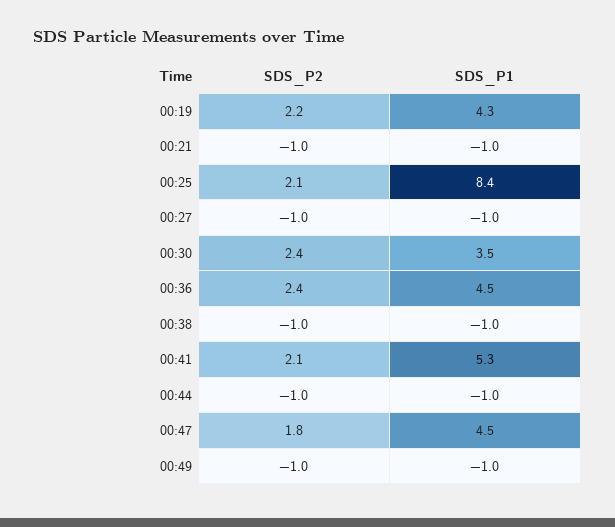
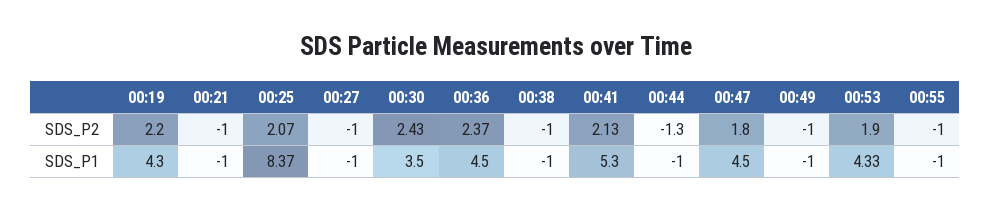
SDS_P2, 00:44: -1 -> -1.3
SDS_P2, 00:53: none -> 1.9
SDS_P2, 00:55: none -> -1
SDS_P1, 00:53: none -> 4.33
SDS_P1, 00:55: none -> -1

